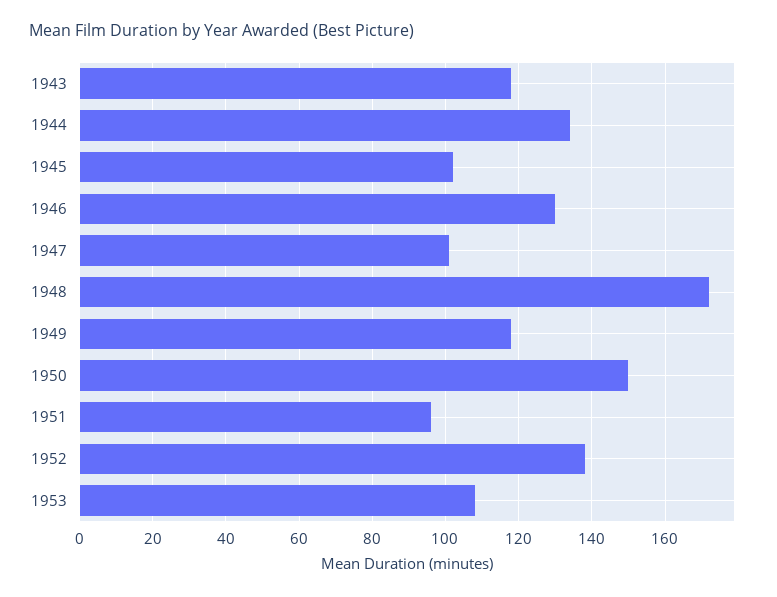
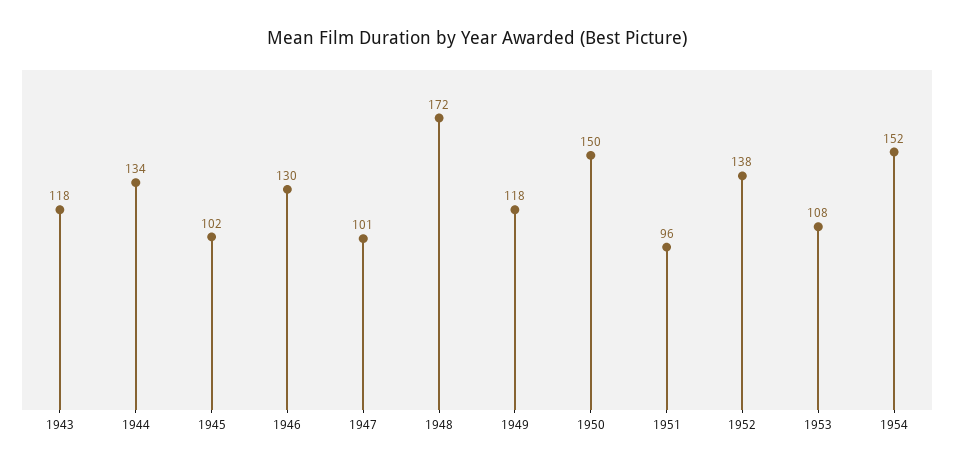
1954: none -> 152

